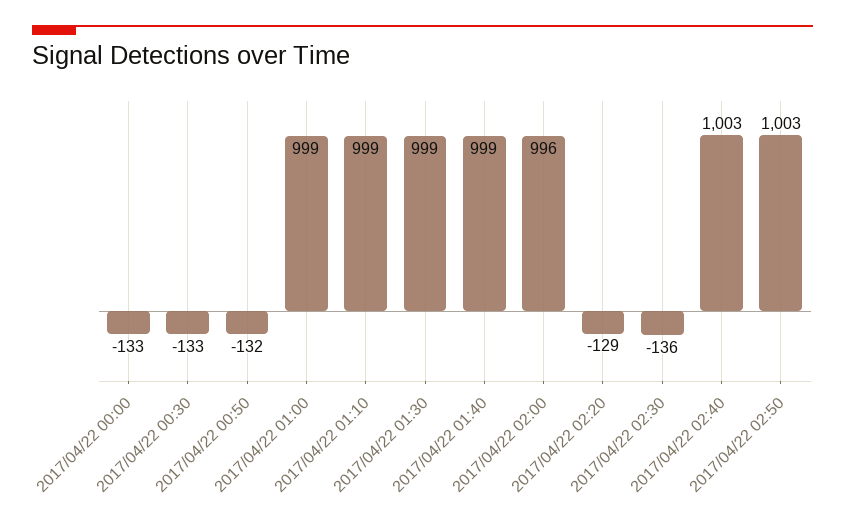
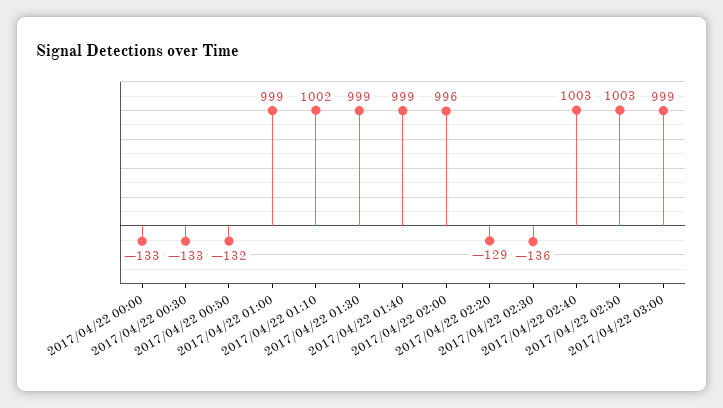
2017/04/22 01:10: 999 -> 1002
2017/04/22 03:00: none -> 999

